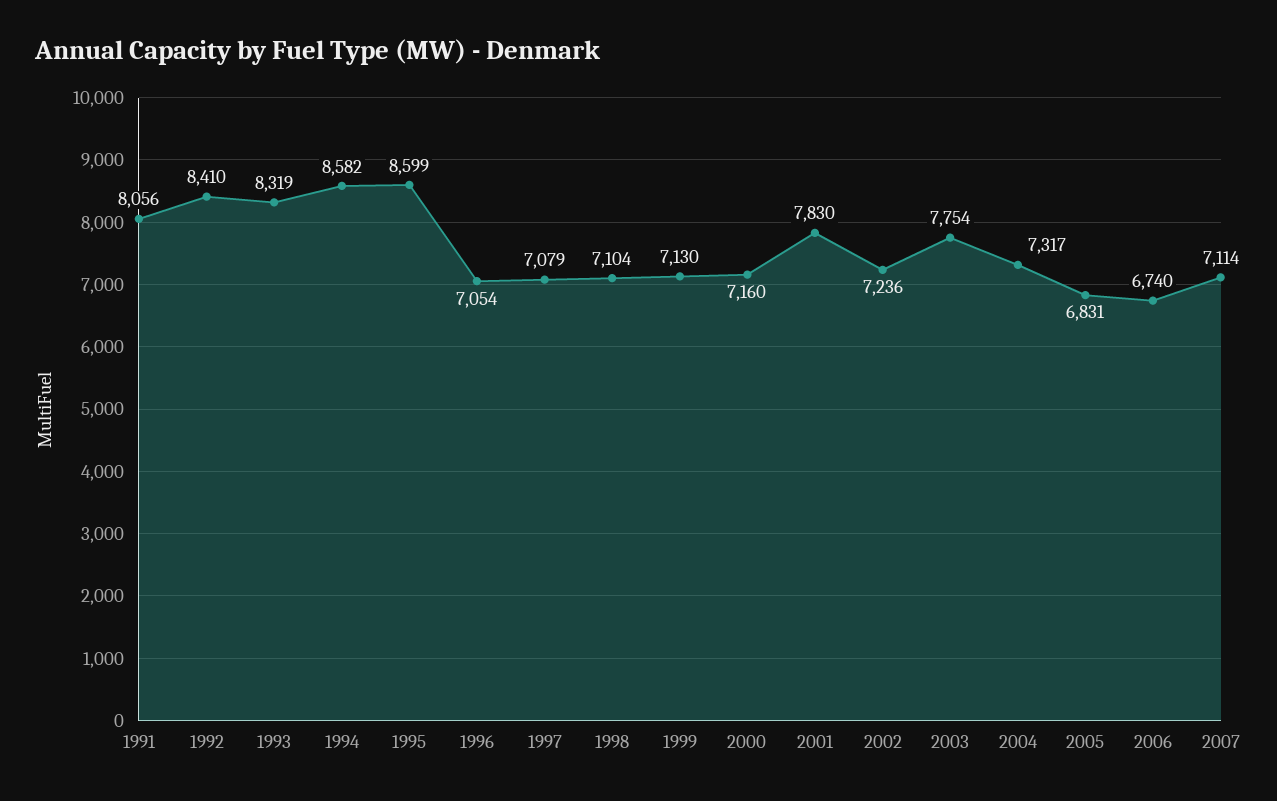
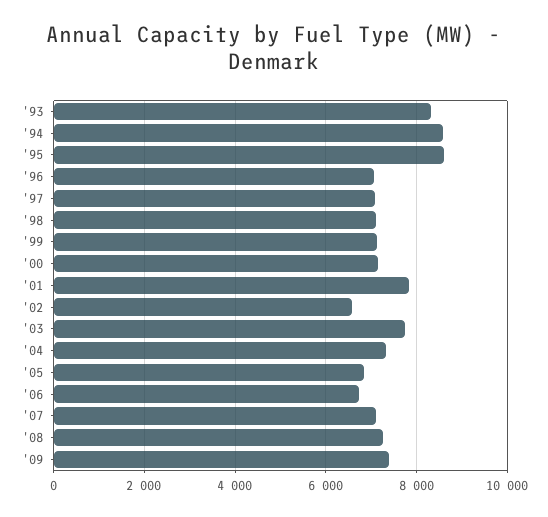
1991: 8056 -> none
1992: 8410 -> none
2002: 7236 -> 6600
'08: none -> 7200
'09: none -> 7400

